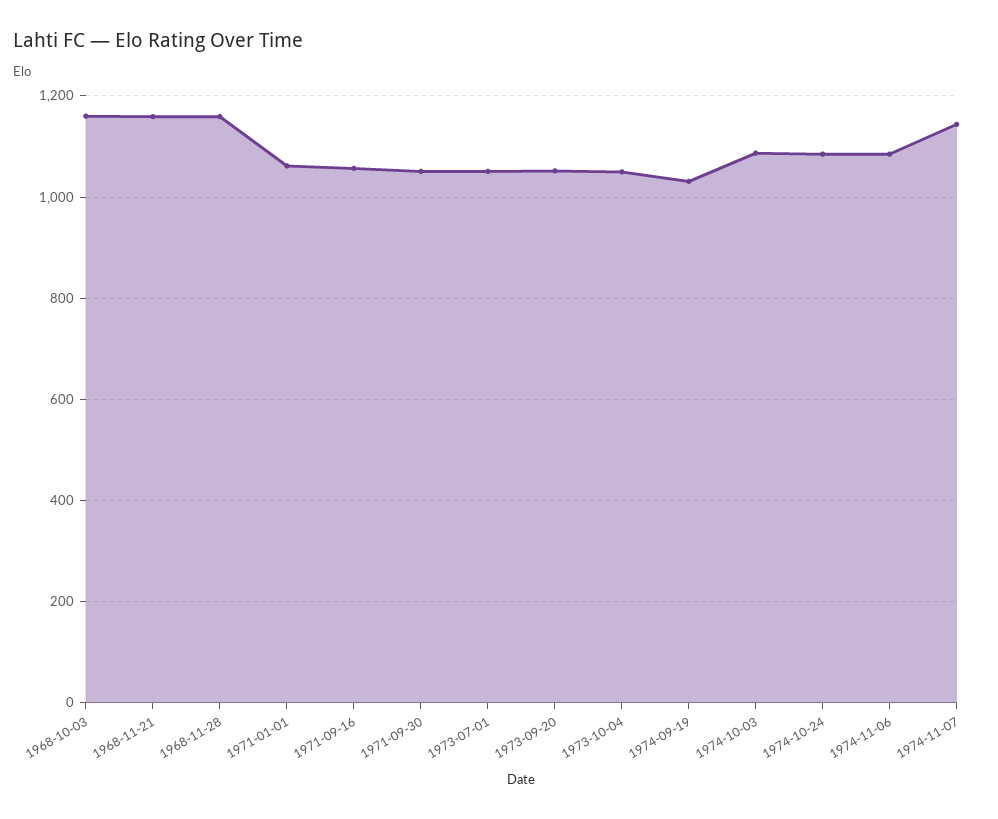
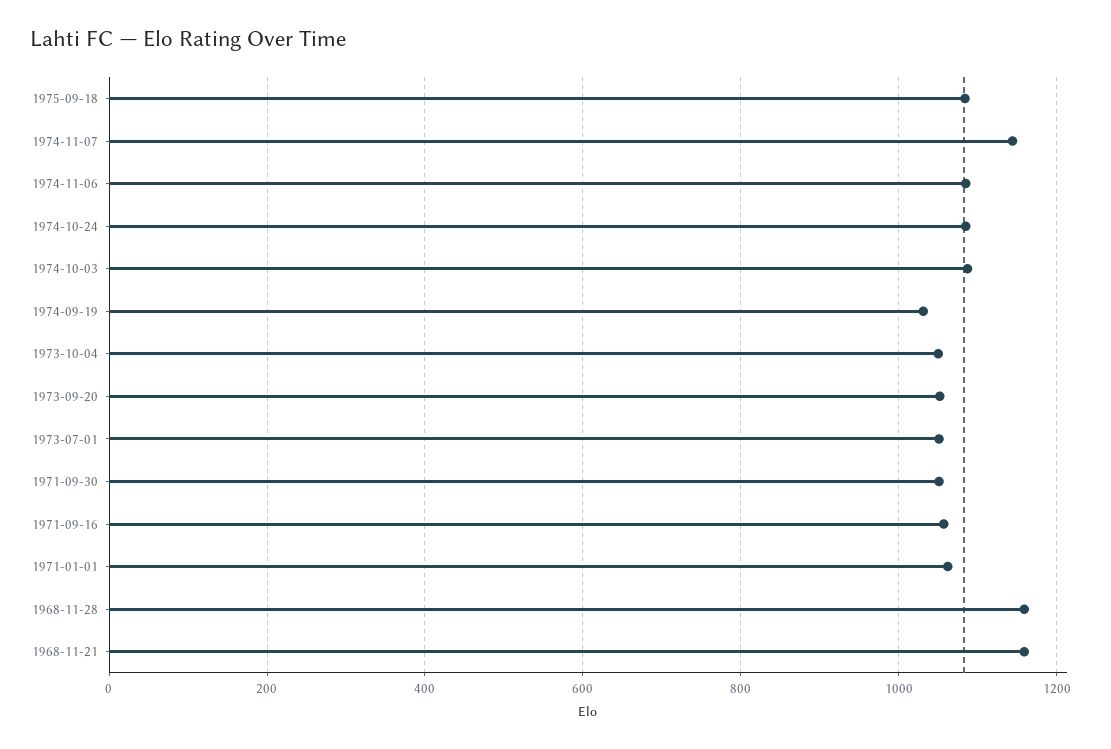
1968-10-03: 1160 -> none
1975-09-18: none -> 1080

